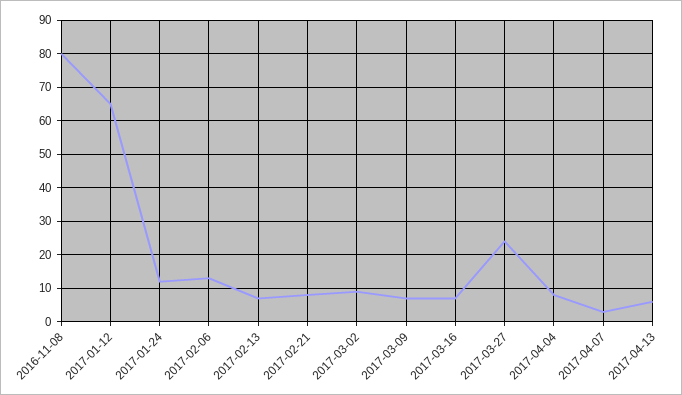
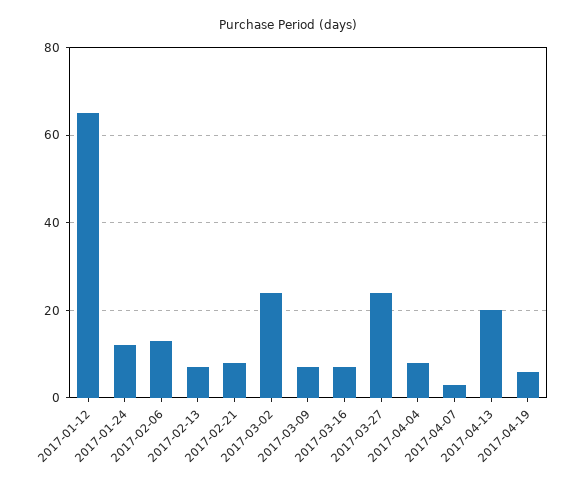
2016-11-08: 80 -> none
2017-03-02: 10 -> 25
2017-04-13: 5 -> 20
2017-04-19: none -> 5

